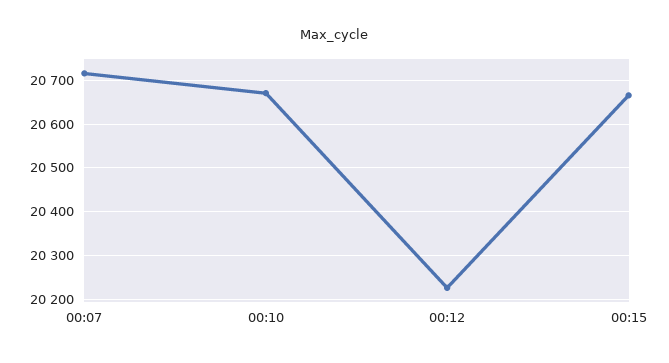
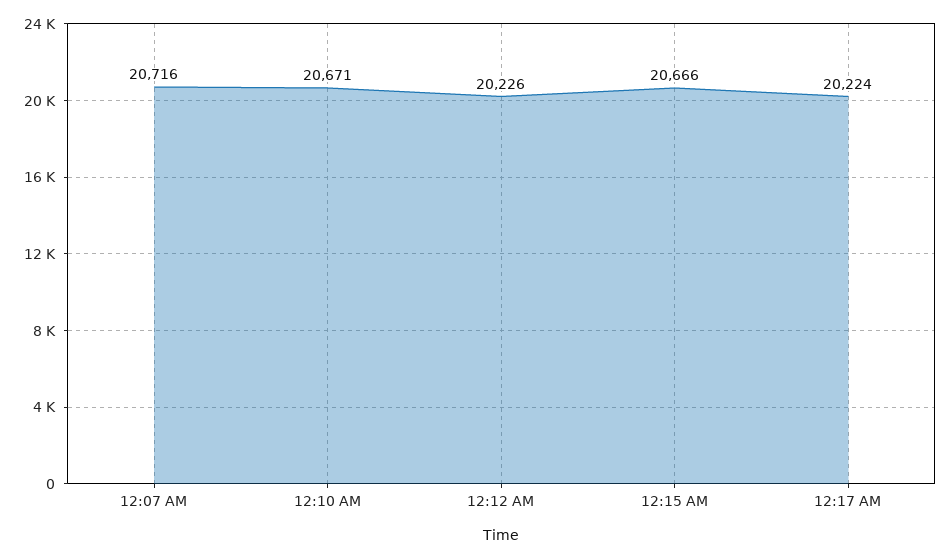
12:17 AM: none -> 20224

